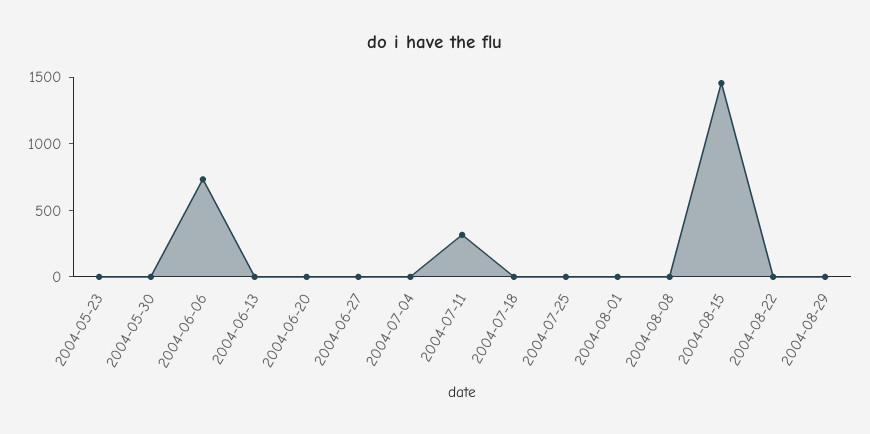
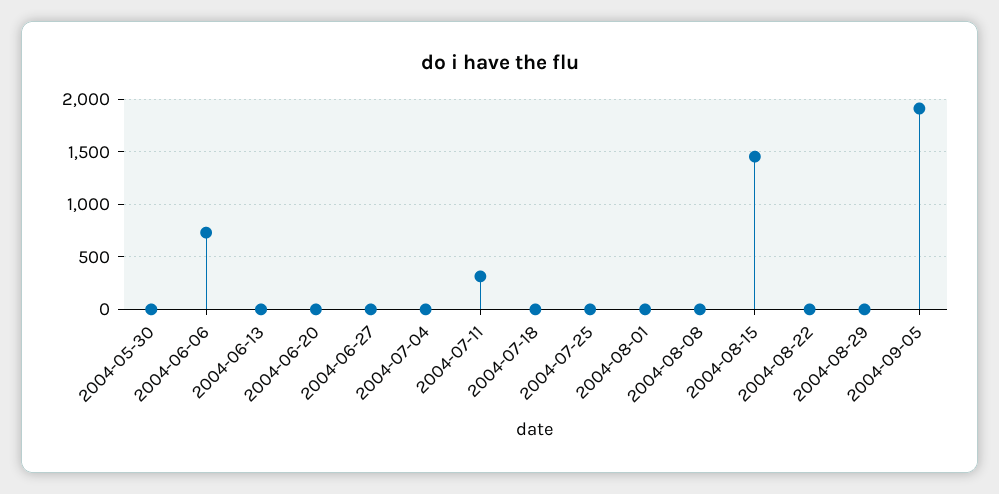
2004-05-23: 0 -> none
2004-09-05: none -> 1900

